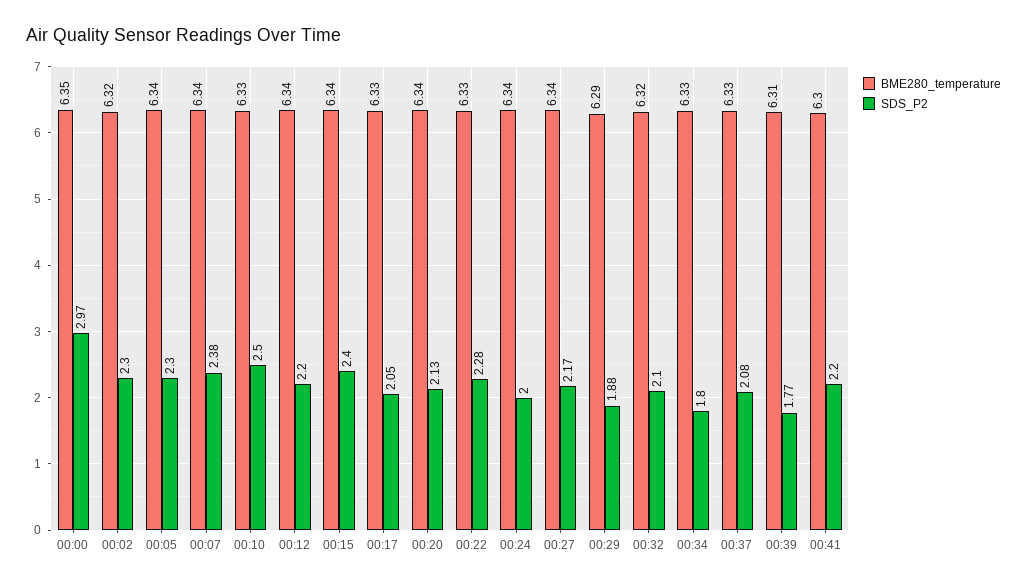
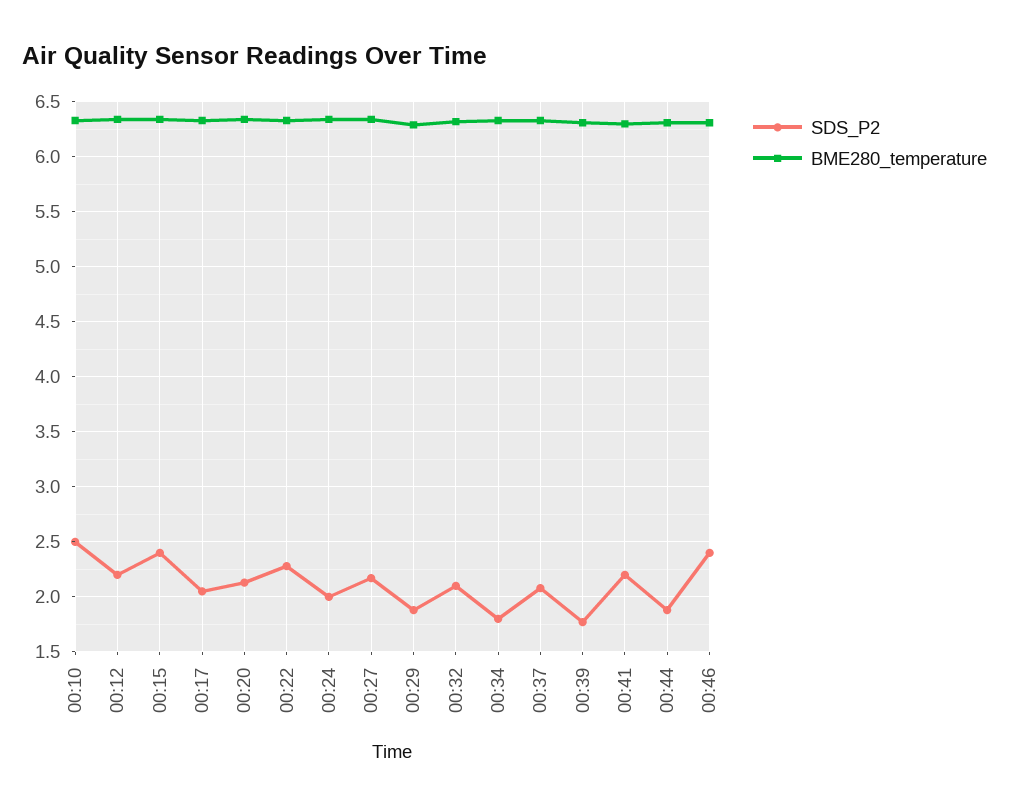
BME280_temperature, 00:00: 6.35 -> none
SDS_P2, 00:00: 2.97 -> none
BME280_temperature, 00:02: 6.32 -> none
SDS_P2, 00:02: 2.3 -> none
BME280_temperature, 00:05: 6.34 -> none
SDS_P2, 00:05: 2.3 -> none
BME280_temperature, 00:07: 6.34 -> none
SDS_P2, 00:07: 2.38 -> none
SDS_P2, 00:44: none -> 1.9
BME280_temperature, 00:44: none -> 6.3
SDS_P2, 00:46: none -> 2.4
BME280_temperature, 00:46: none -> 6.3

